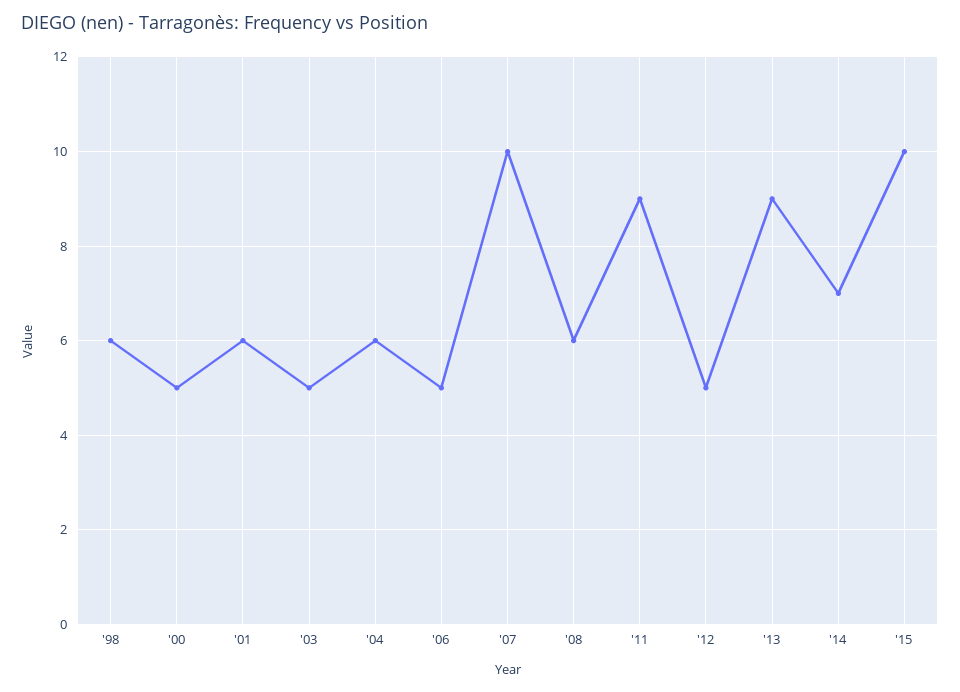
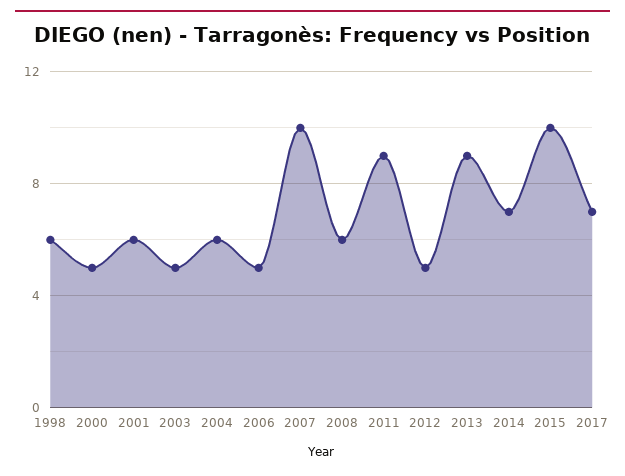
2017: none -> 7

